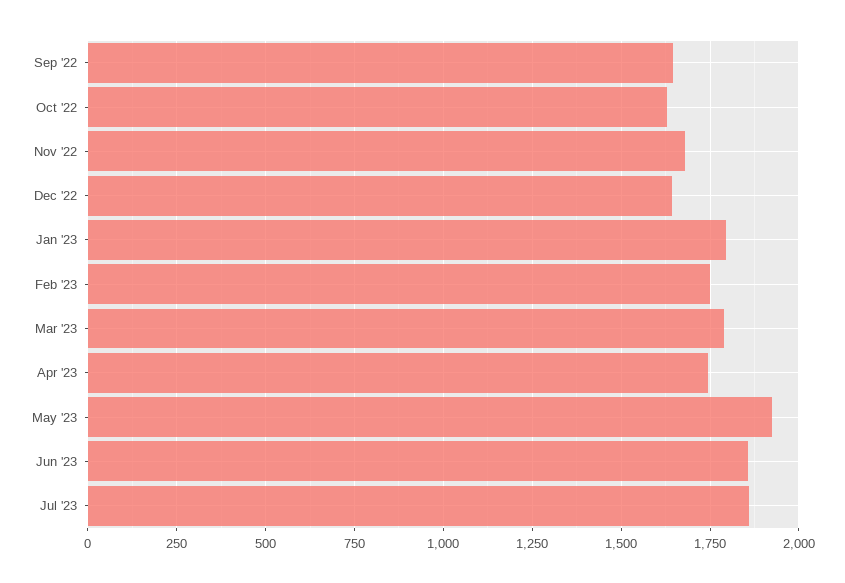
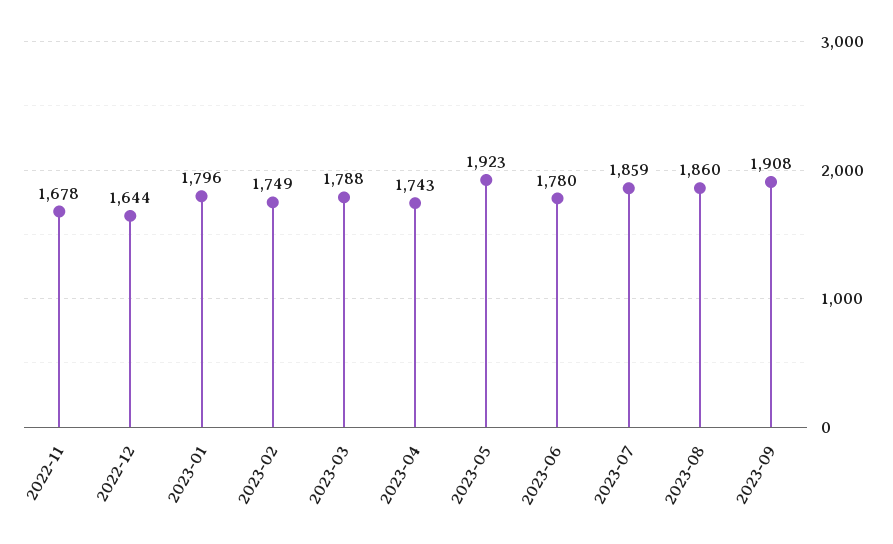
Sep '22: 1650 -> none
Oct '22: 1625 -> none
Jun '23: 1850 -> 1780
2023-08: none -> 1860
2023-09: none -> 1908

